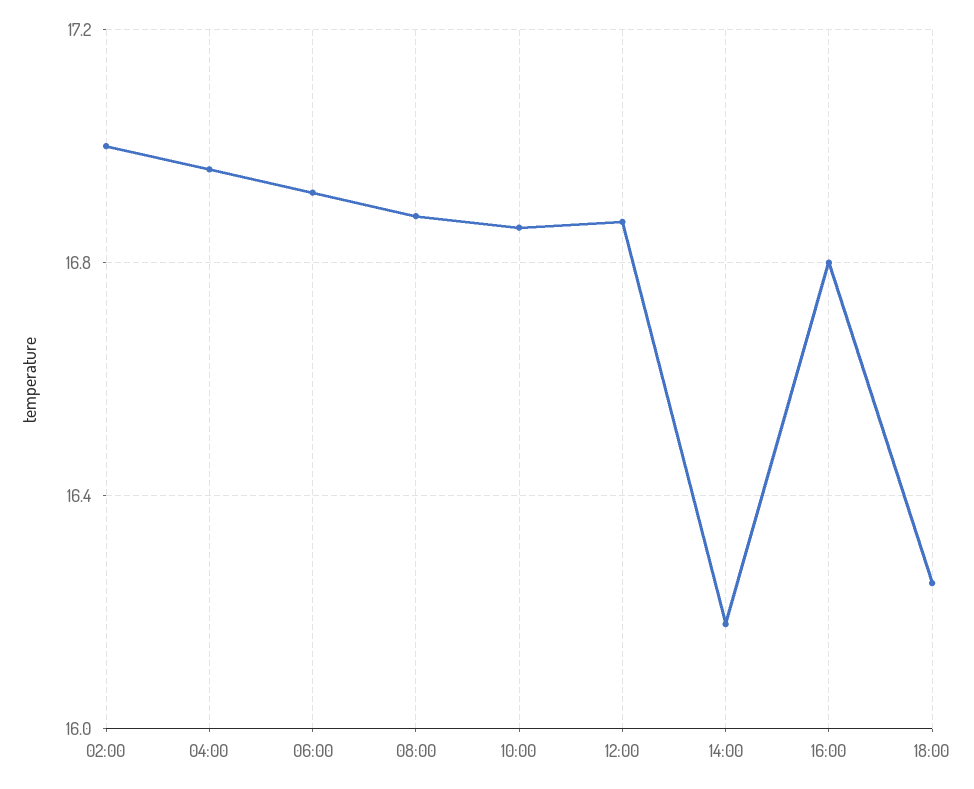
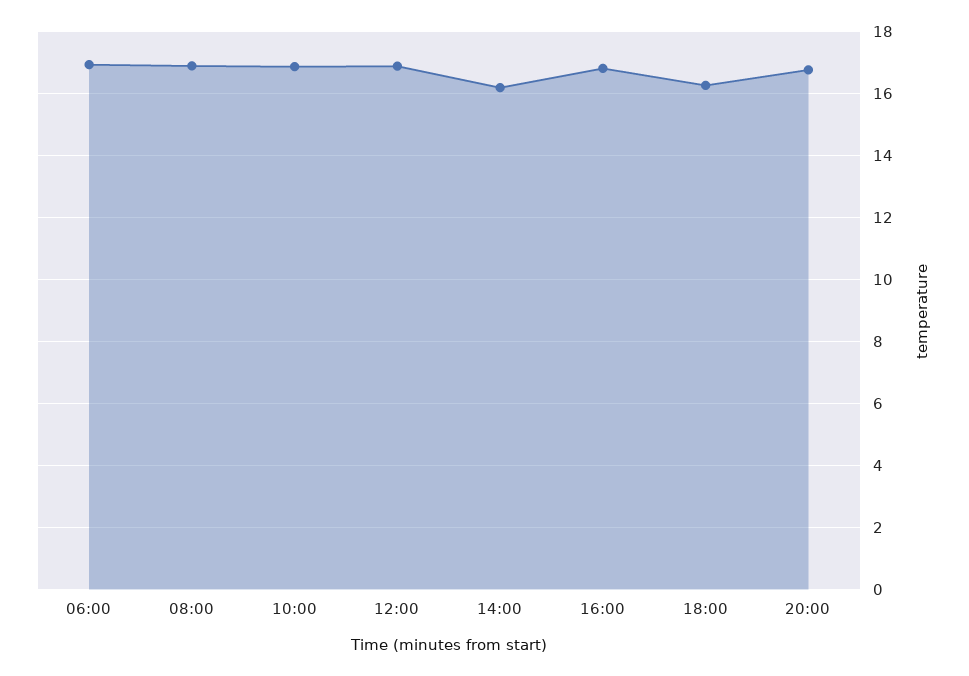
02:00: 17 -> none
04:00: 16.95 -> none
20:00: none -> 16.8

